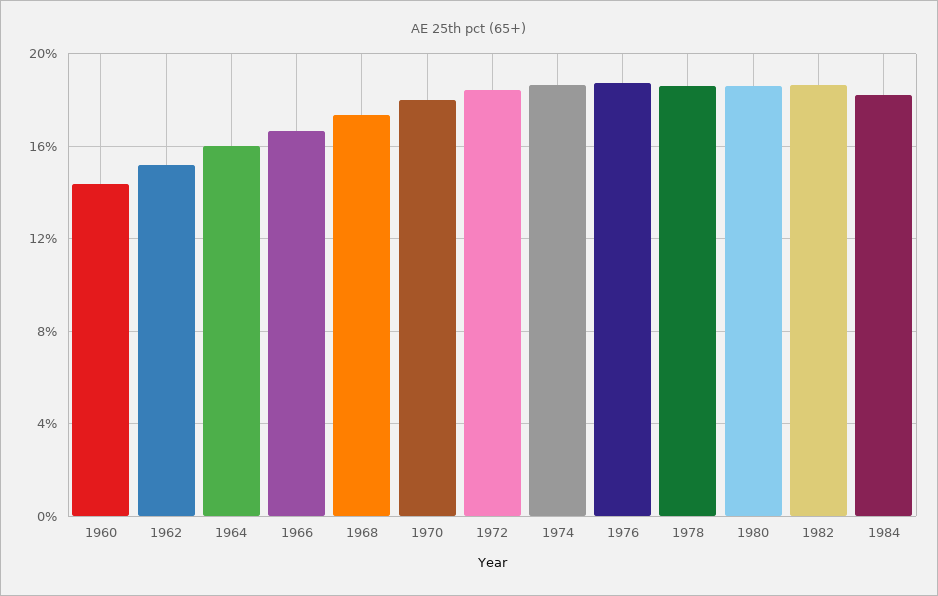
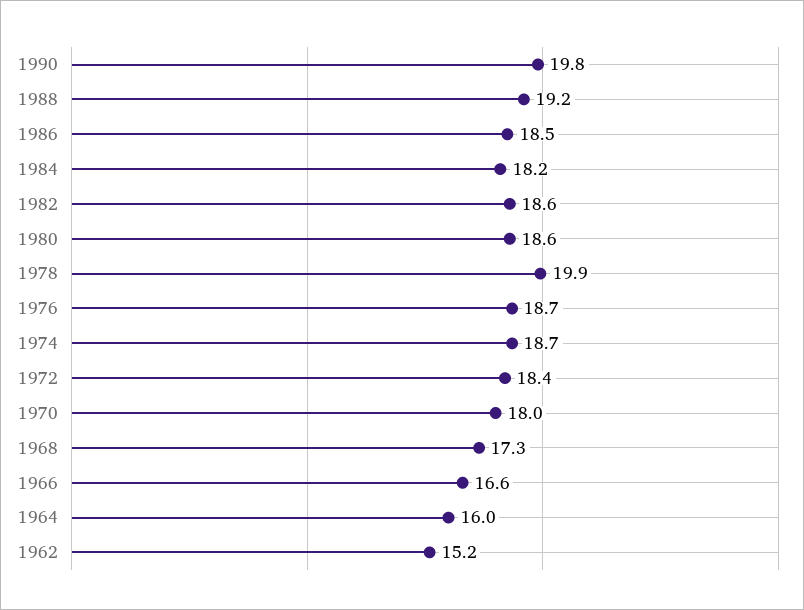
1960: 14.5 -> none
1978: 18.5 -> 19.9
1990: none -> 19.8
1988: none -> 19.2
1986: none -> 18.5

